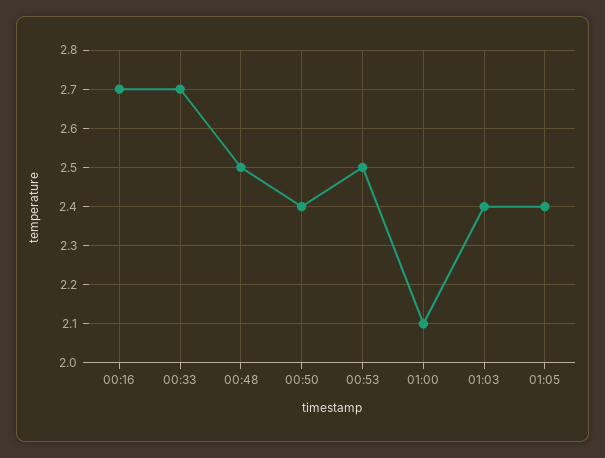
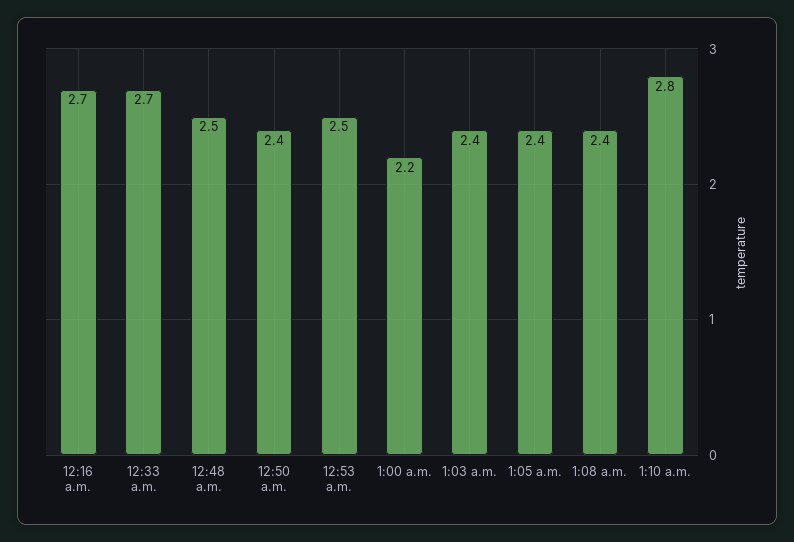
01:00: 2.1 -> 2.2
1:08 a.m.: none -> 2.4
1:10 a.m.: none -> 2.8

